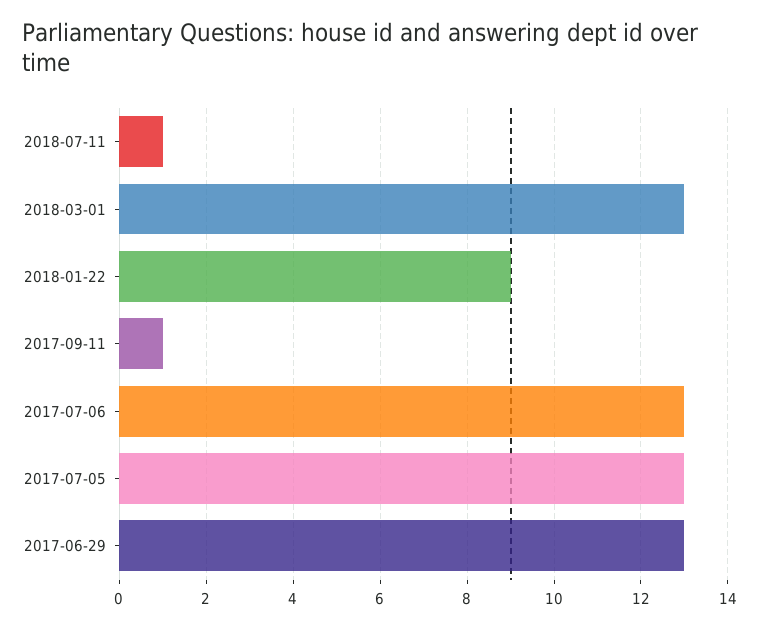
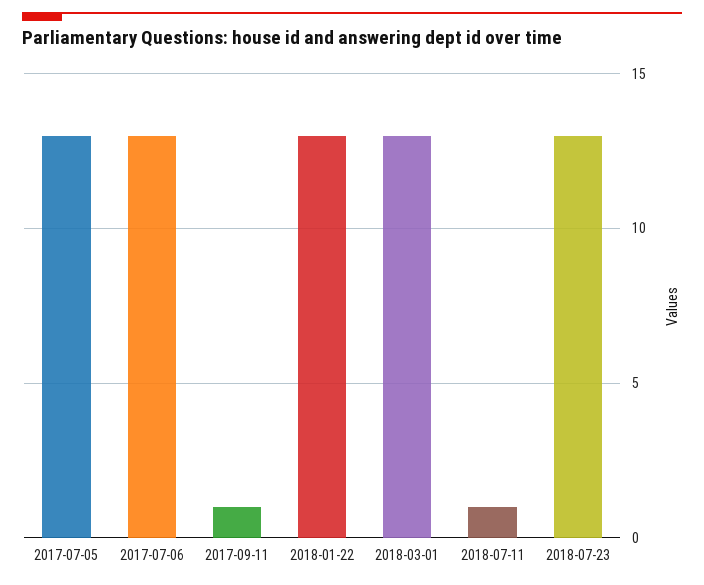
2018-01-22: 9 -> 13
2017-06-29: 13 -> none
2018-07-23: none -> 13

